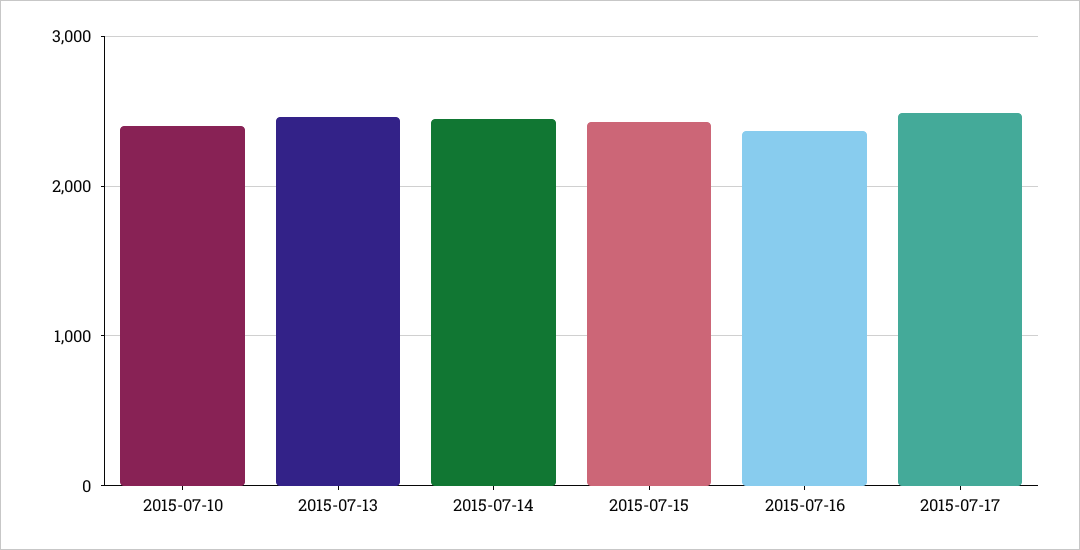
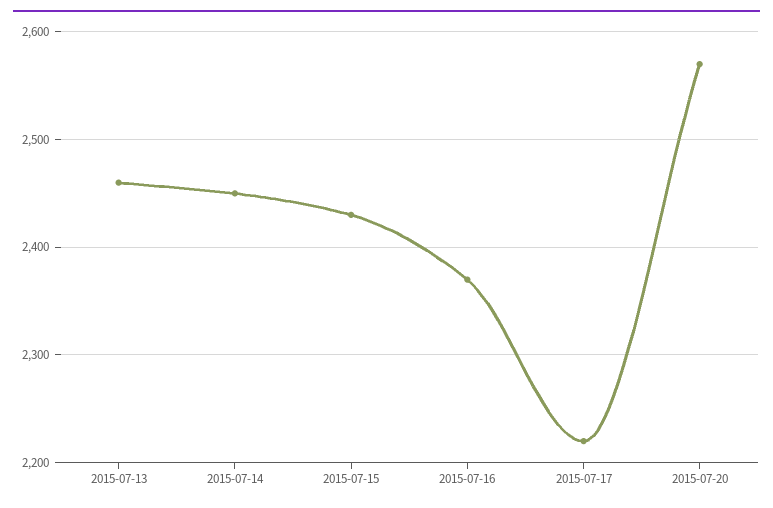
2015-07-10: 2400 -> none
2015-07-17: 2500 -> 2220
2015-07-20: none -> 2570

